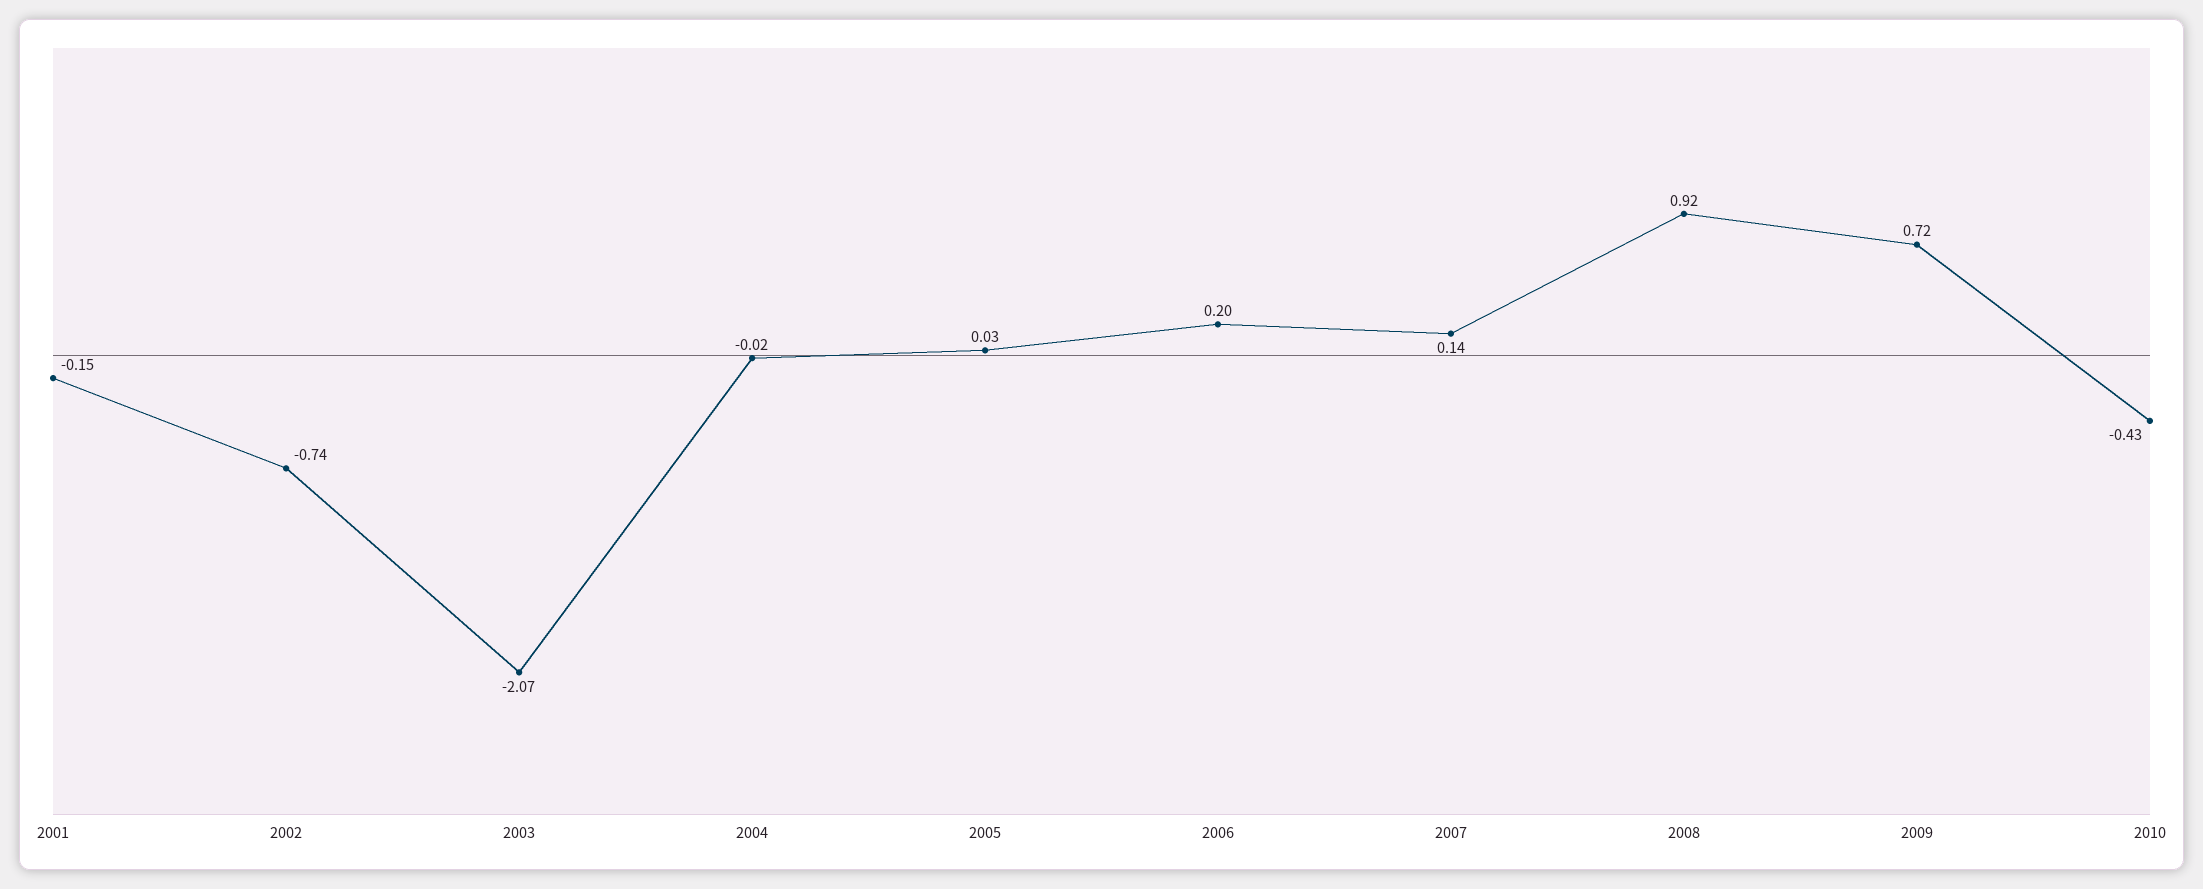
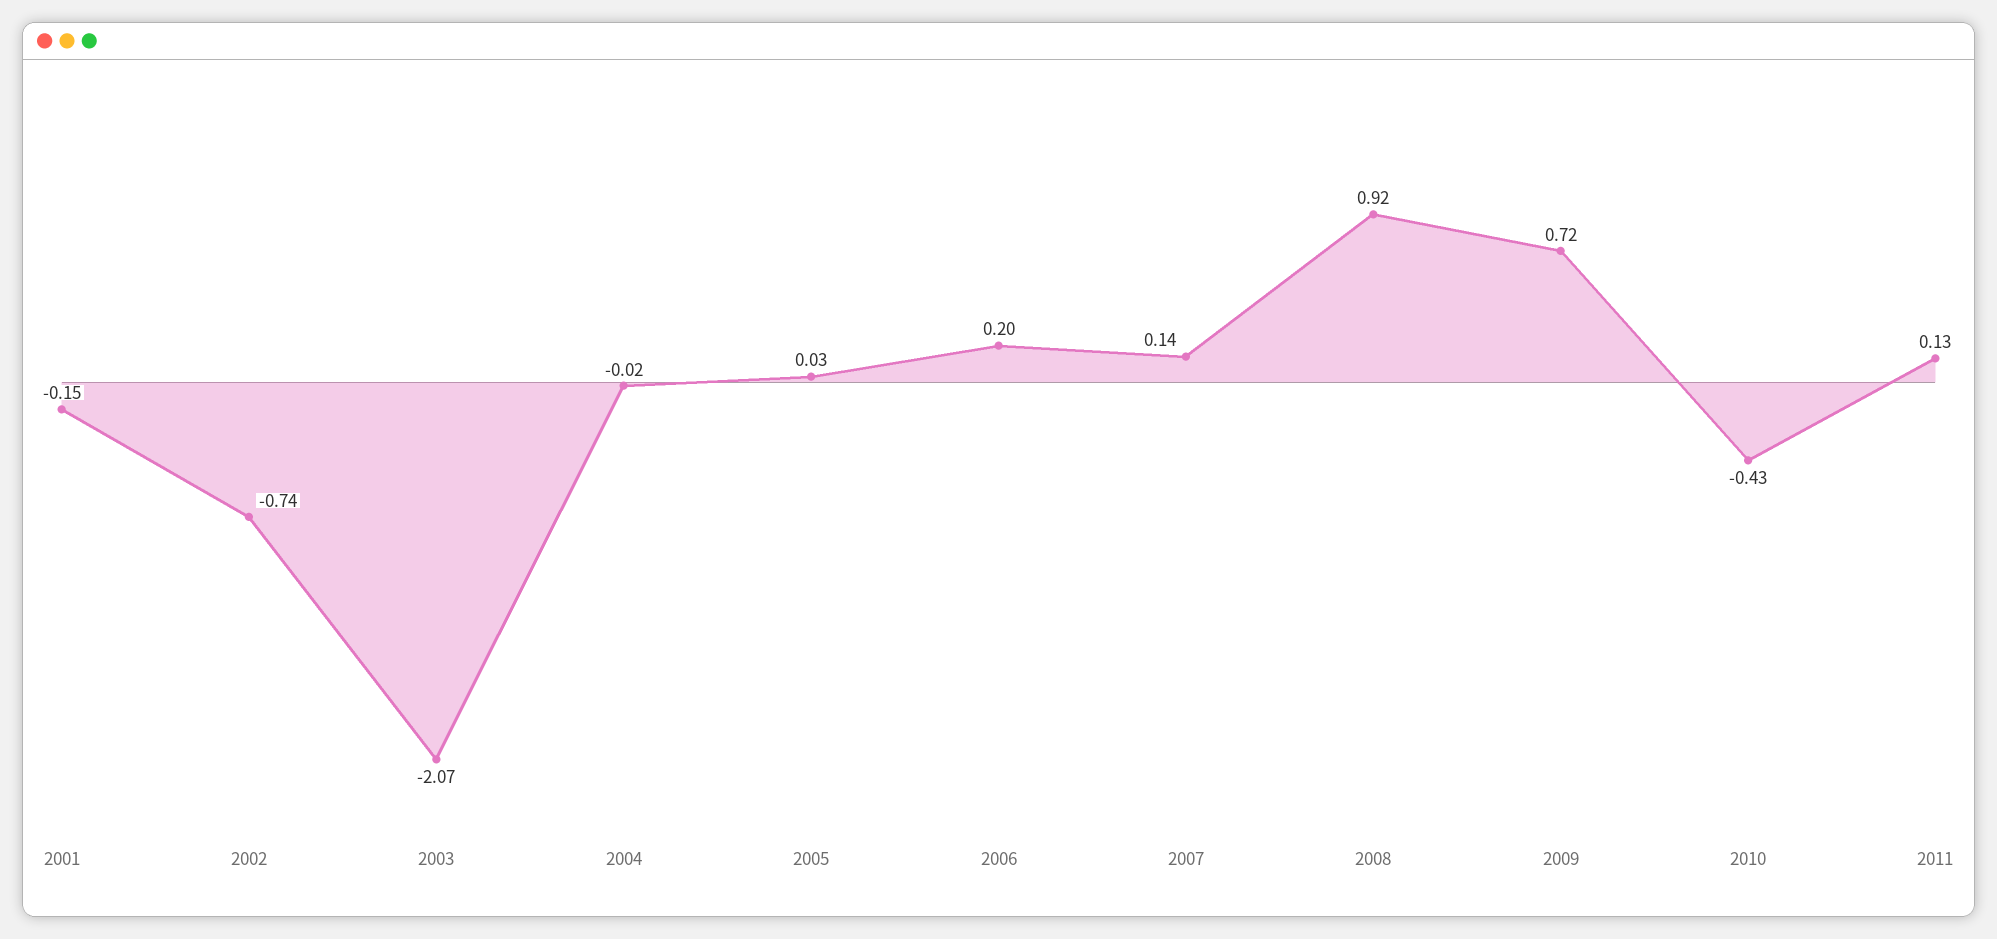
2011: none -> 0.13

